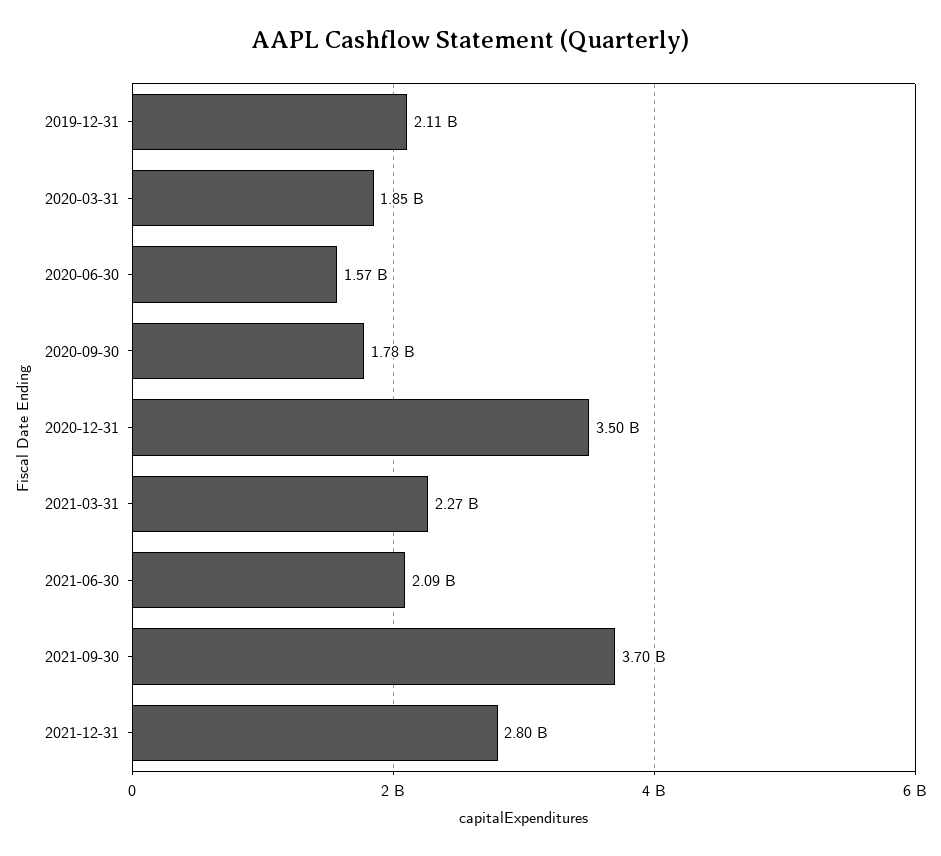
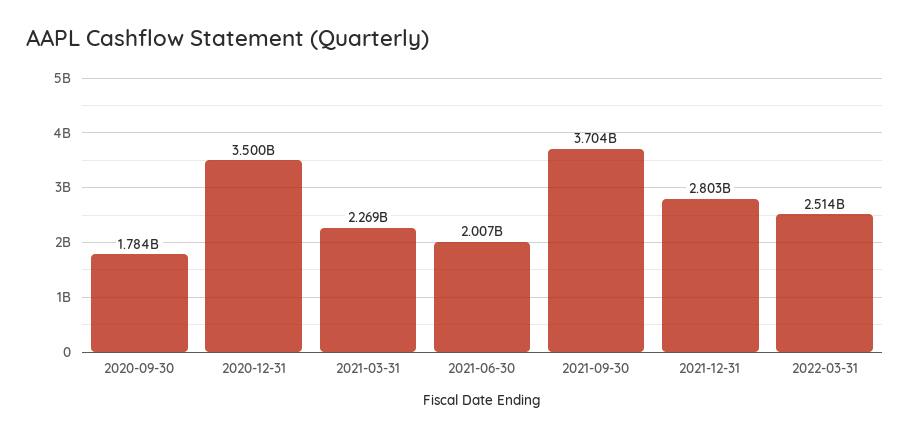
2019-12-31: 2110000000 -> none
2020-03-31: 1850000000 -> none
2020-06-30: 1570000000 -> none
2021-06-30: 2090000000 -> 2007000000
2022-03-31: none -> 2514000000

